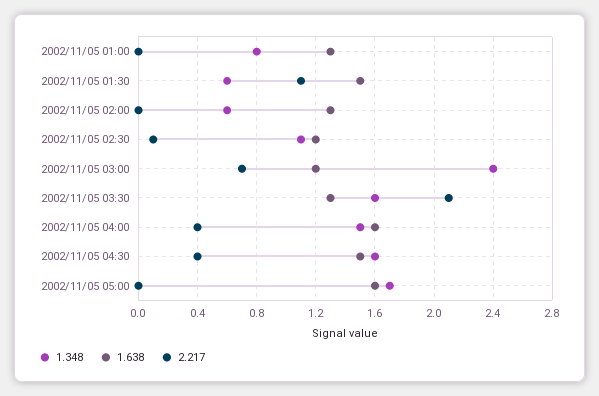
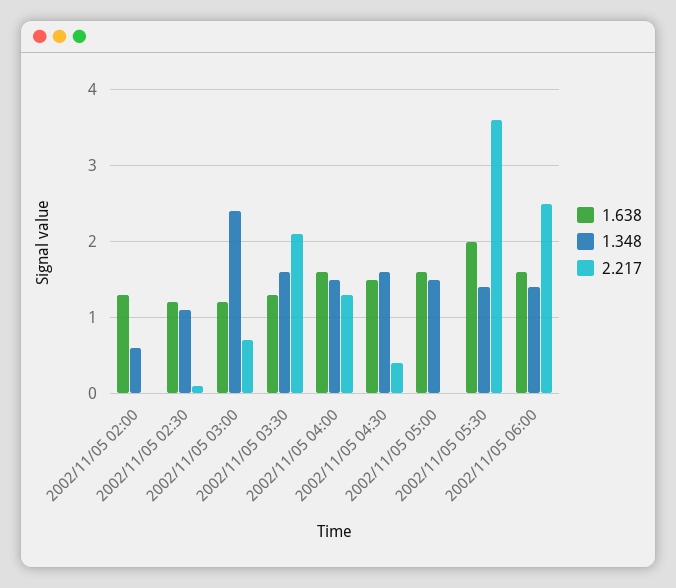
1.348, 2002/11/05 01:00: 0.8 -> none
1.638, 2002/11/05 01:00: 1.3 -> none
2.217, 2002/11/05 01:00: 0 -> none
1.348, 2002/11/05 01:30: 0.6 -> none
1.638, 2002/11/05 01:30: 1.5 -> none
2.217, 2002/11/05 01:30: 1.1 -> none
2.217, 2002/11/05 04:00: 0.4 -> 1.3
1.348, 2002/11/05 05:00: 1.7 -> 1.5
1.638, 2002/11/05 05:30: none -> 2
1.348, 2002/11/05 05:30: none -> 1.4
2.217, 2002/11/05 05:30: none -> 3.6
1.638, 2002/11/05 06:00: none -> 1.6
1.348, 2002/11/05 06:00: none -> 1.4
2.217, 2002/11/05 06:00: none -> 2.5

